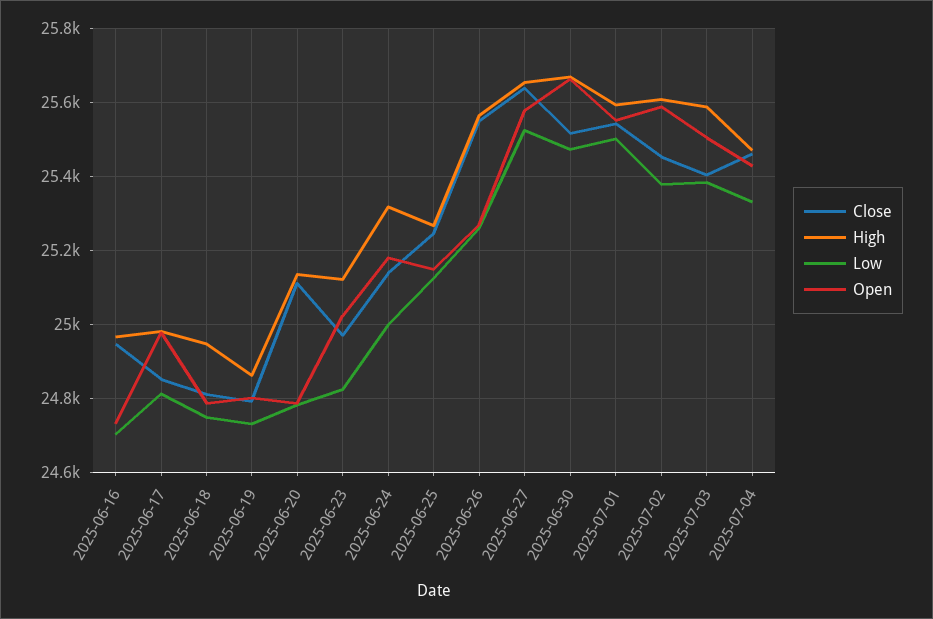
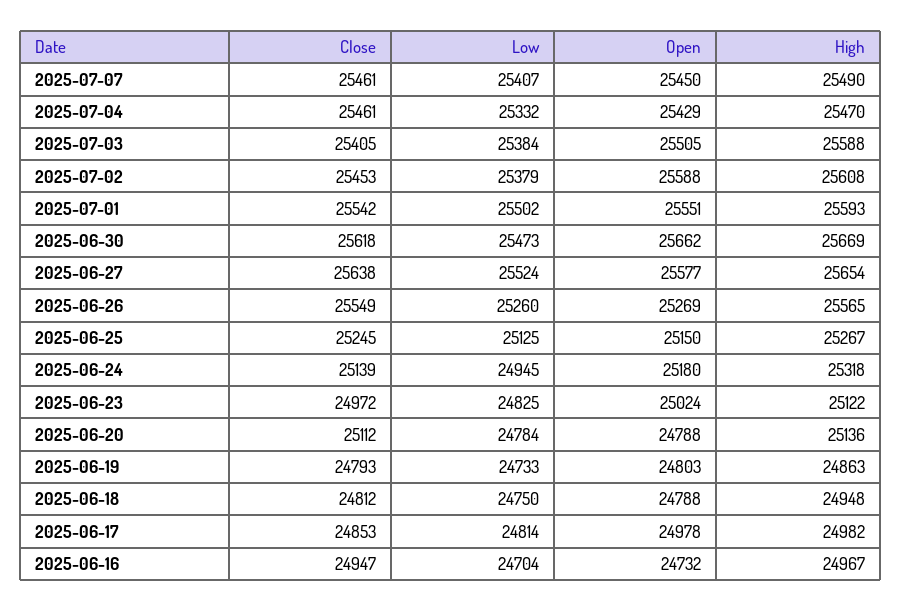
Low, 2025-06-24: 25000 -> 24945
Close, 2025-06-30: 25520 -> 25618
Close, 2025-07-07: none -> 25461
Low, 2025-07-07: none -> 25407
Open, 2025-07-07: none -> 25450
High, 2025-07-07: none -> 25490

